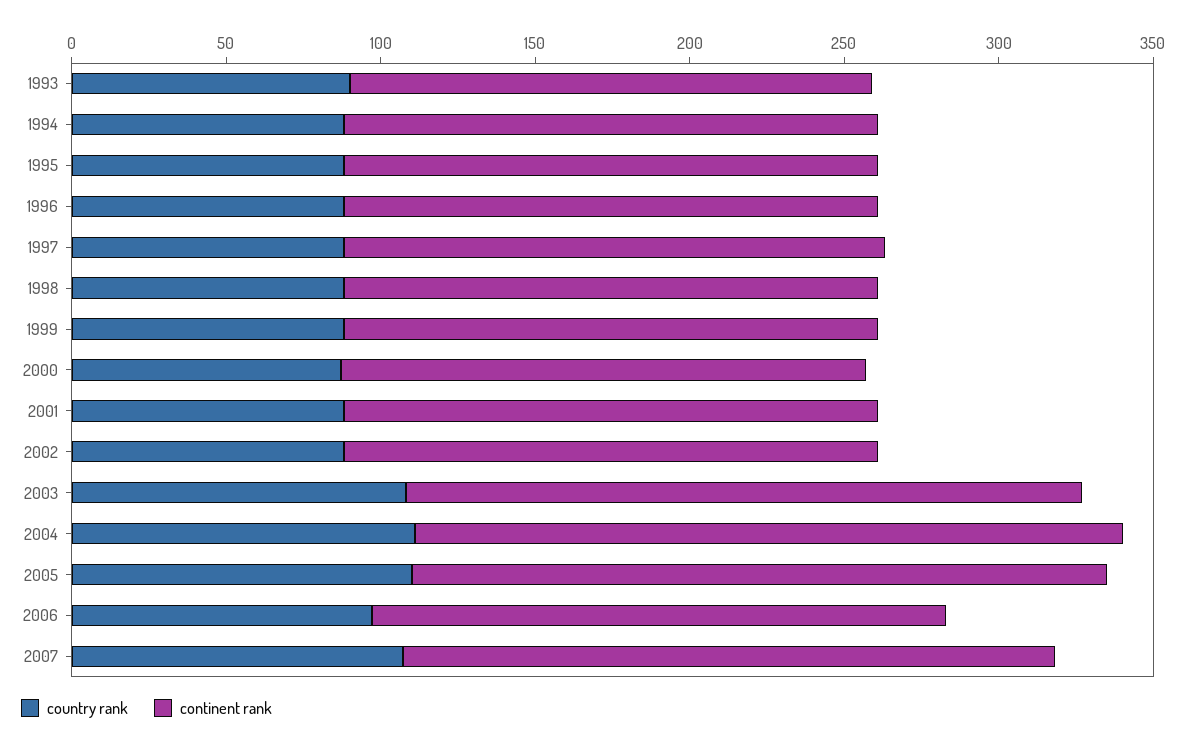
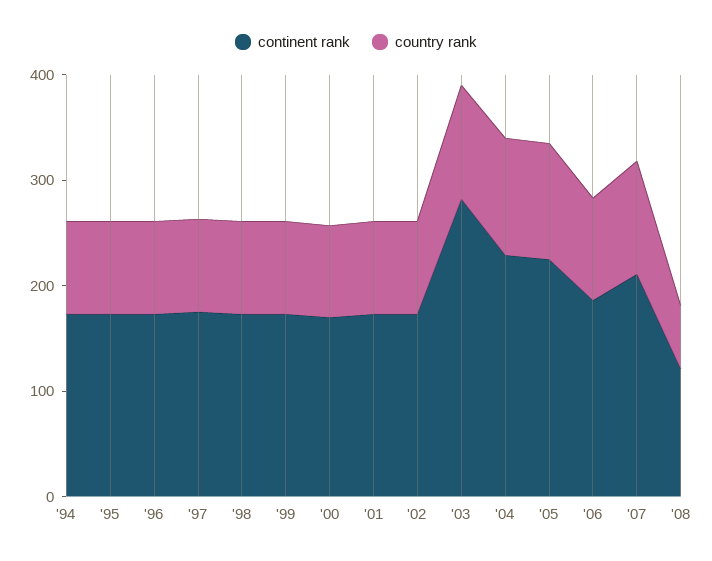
country rank, 1993: 90 -> none
continent rank, 1993: 170 -> none
continent rank, 2003: 220 -> 280
continent rank, '08: none -> 120
country rank, '08: none -> 60

